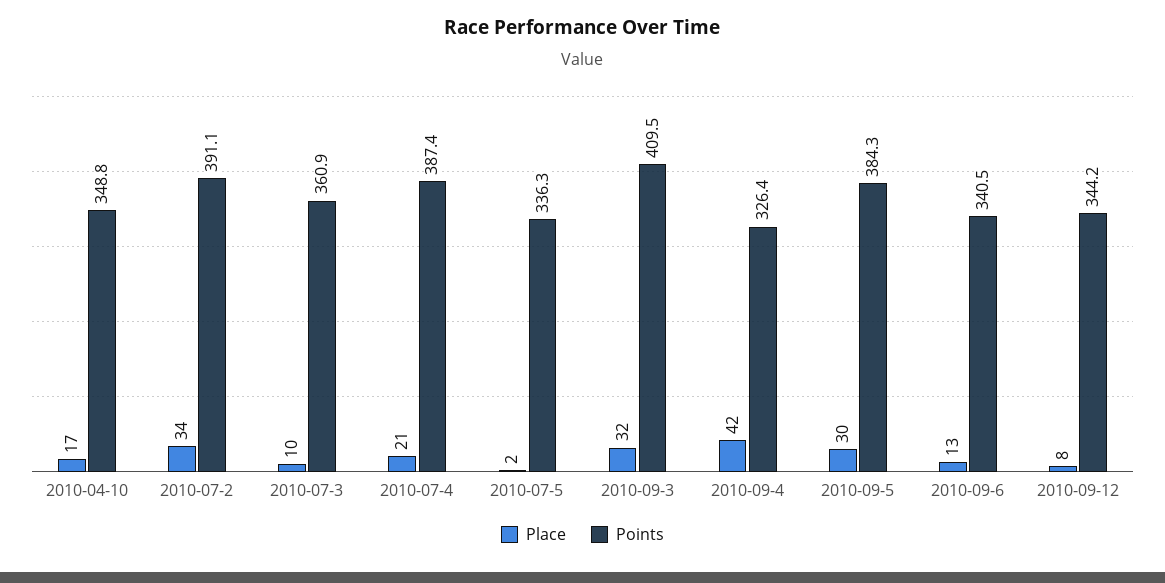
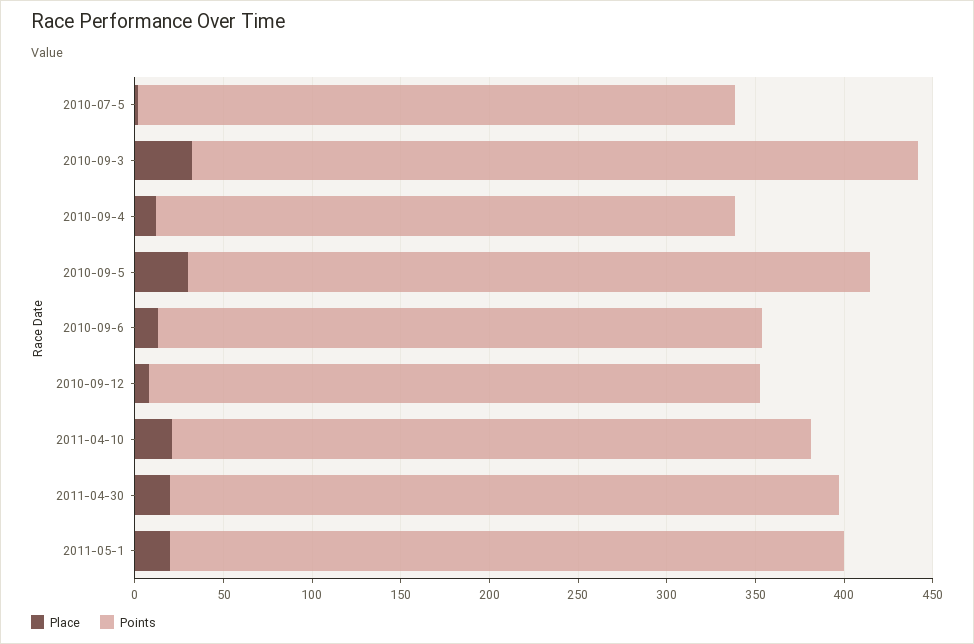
Place, 2010-04-10: 17 -> none
Points, 2010-04-10: 348.8 -> none
Place, 2010-07-2: 34 -> none
Points, 2010-07-2: 391.1 -> none
Place, 2010-07-3: 10 -> none
Points, 2010-07-3: 360.9 -> none
Place, 2010-07-4: 21 -> none
Points, 2010-07-4: 387.4 -> none
Place, 2010-09-4: 42 -> 10
Place, 2011-04-10: none -> 20
Points, 2011-04-10: none -> 360
Place, 2011-04-30: none -> 20
Points, 2011-04-30: none -> 380
Place, 2011-05-1: none -> 20
Points, 2011-05-1: none -> 380

